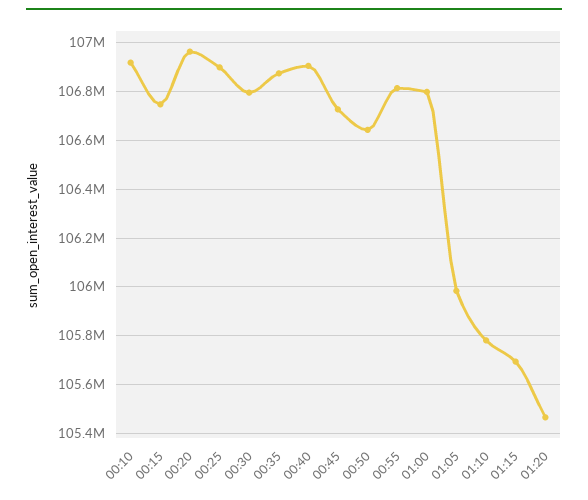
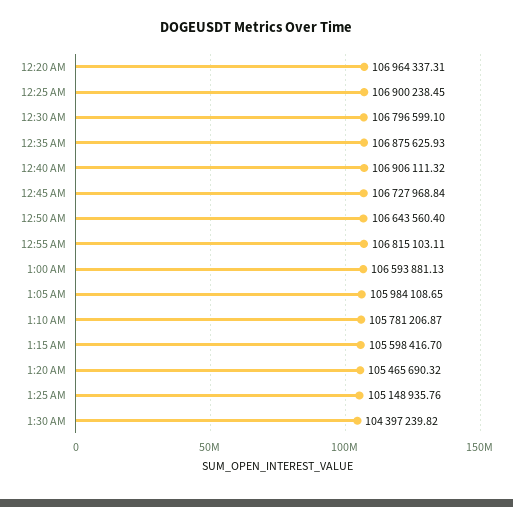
00:10: 106925000 -> none
00:15: 106750000 -> none
01:00: 106800000 -> 106593881.13
01:15: 105700000 -> 105598416.7
1:25 AM: none -> 105148935.76
1:30 AM: none -> 104397239.82

